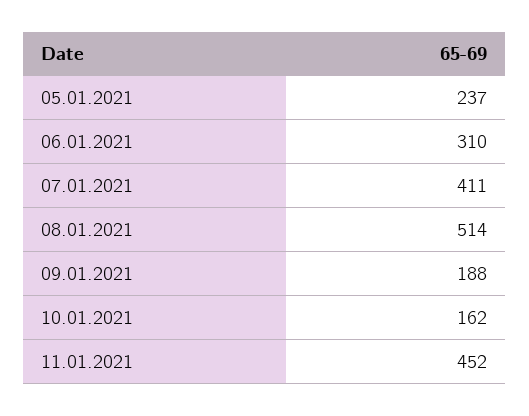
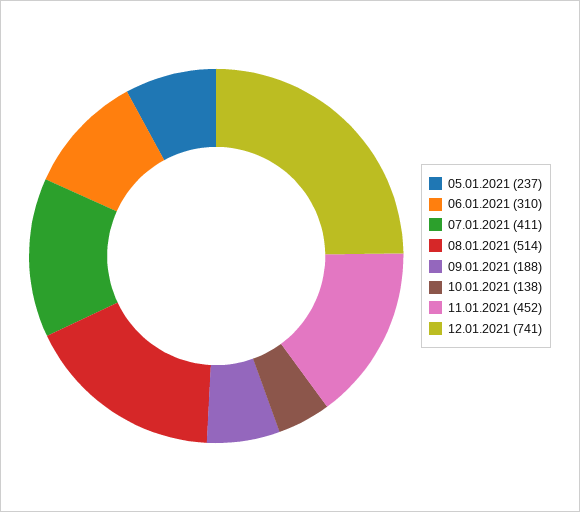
10.01.2021: 162 -> 138
12.01.2021: none -> 741

